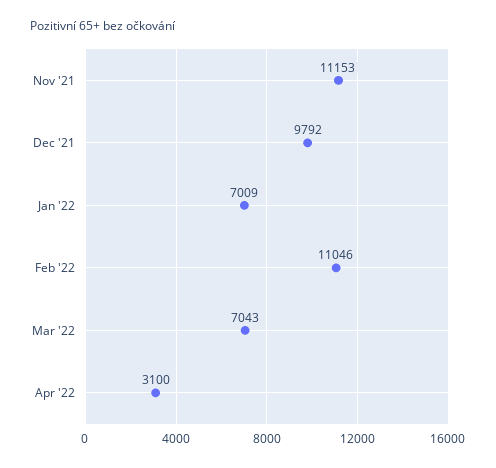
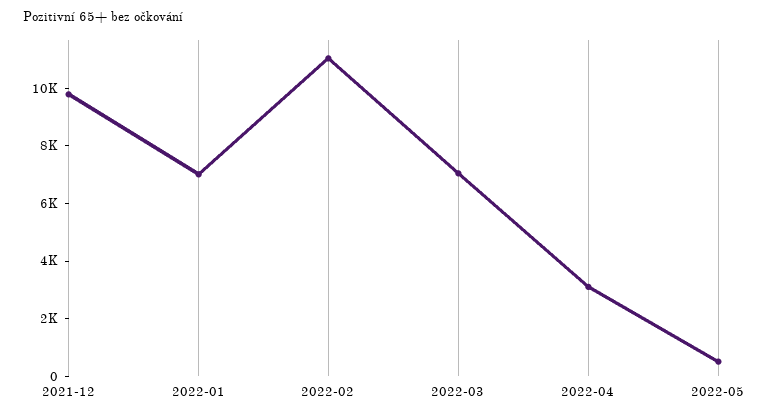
Nov '21: 11153 -> none
2022-05: none -> 500

